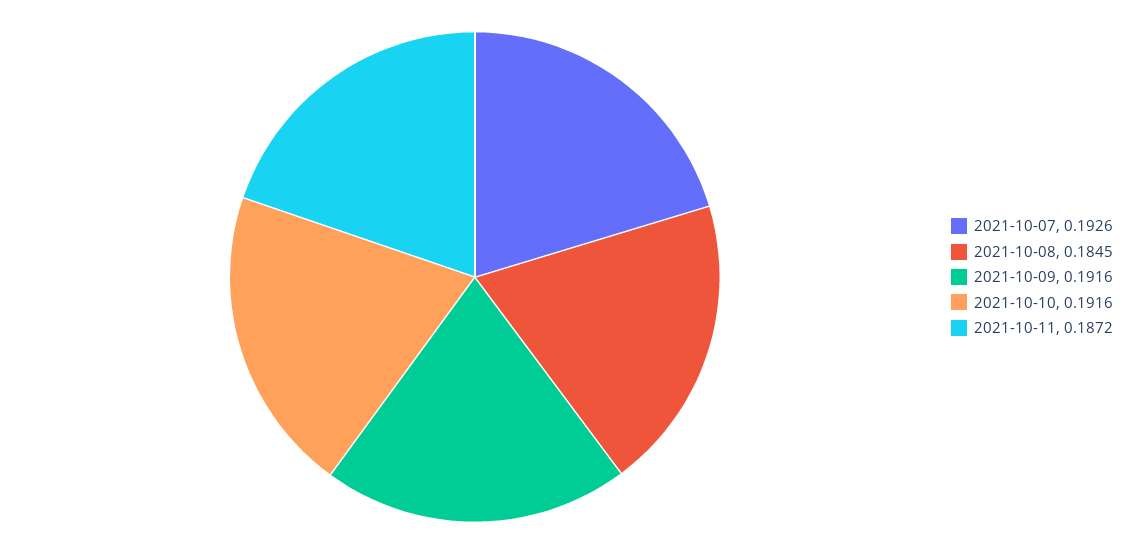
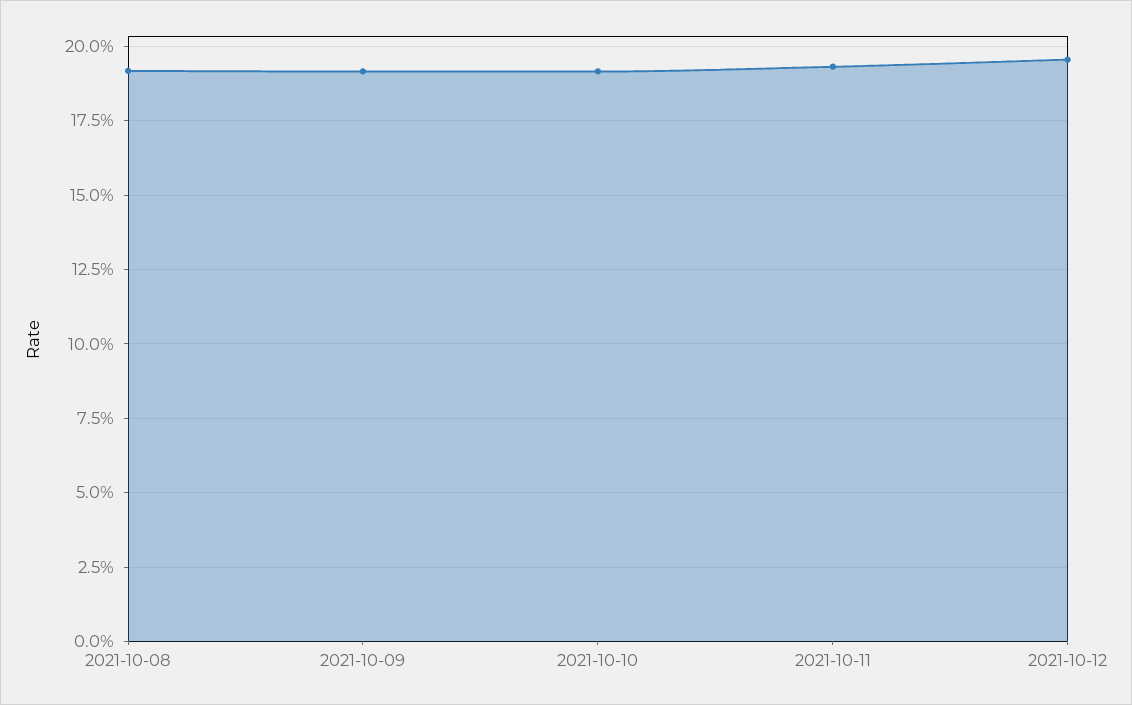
2021-10-07: 0.1926 -> none
2021-10-08: 0.1845 -> 0.1925
2021-10-11: 0.1872 -> 0.1925
2021-10-12: none -> 0.195

